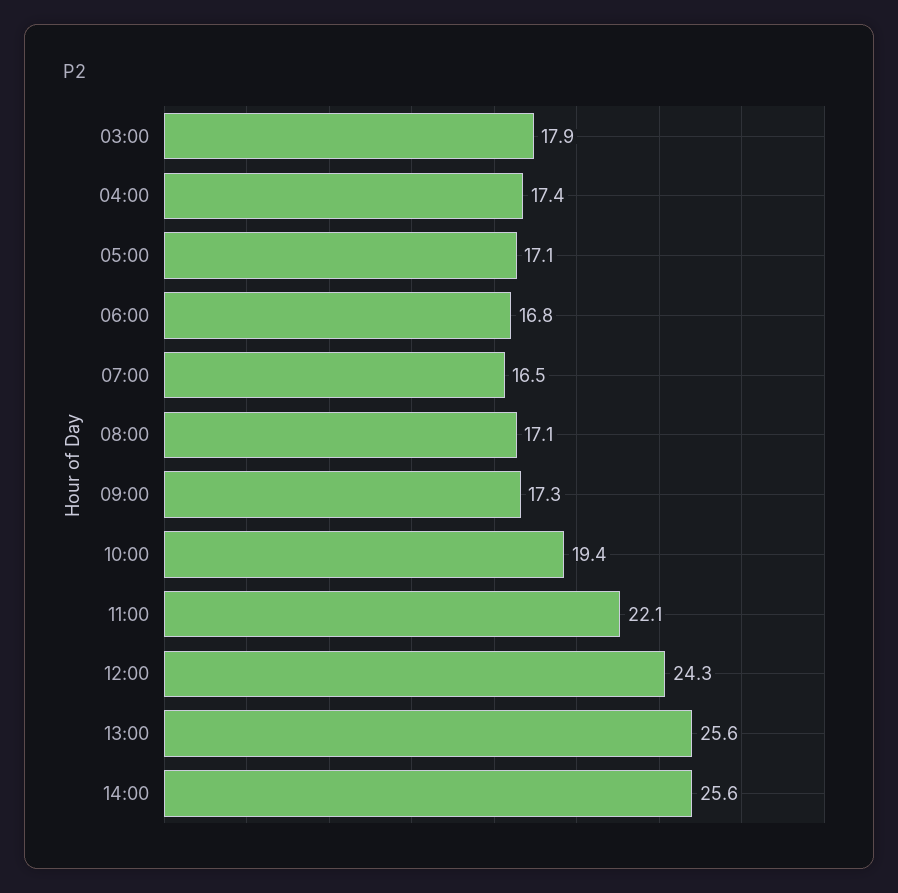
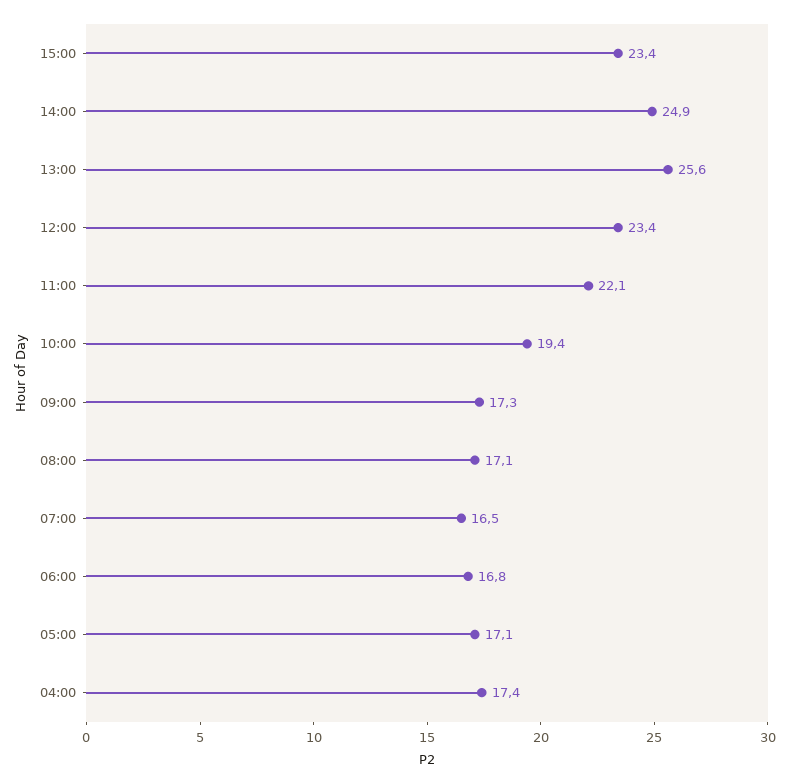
03:00: 17.9 -> none
12:00: 24.3 -> 23.4
14:00: 25.6 -> 24.9
15:00: none -> 23.4

